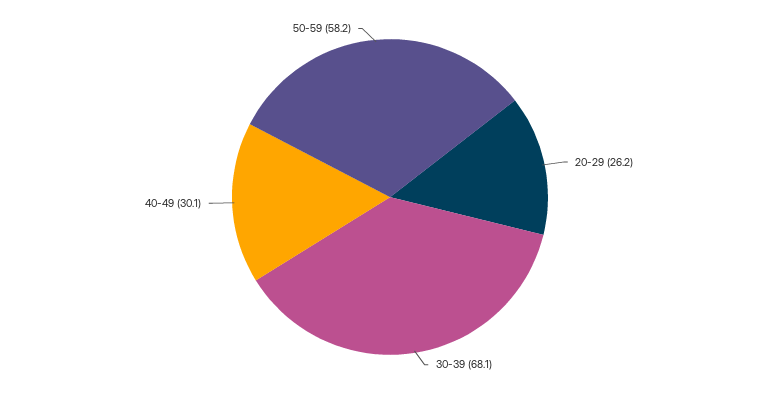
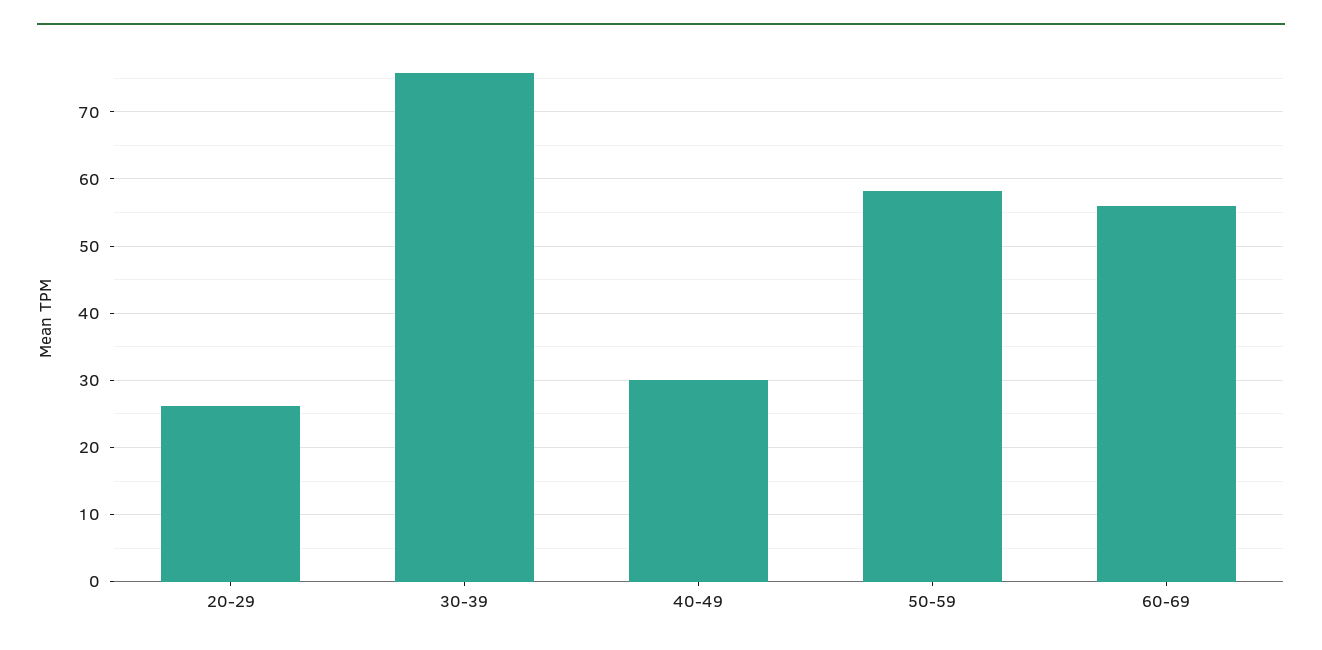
30-39: 68.1 -> 76
60-69: none -> 56

